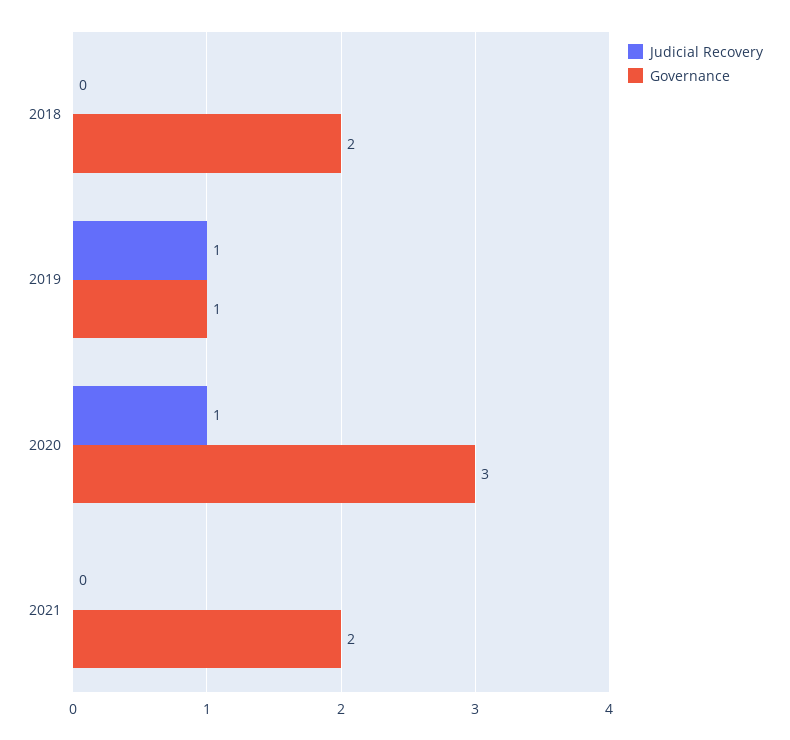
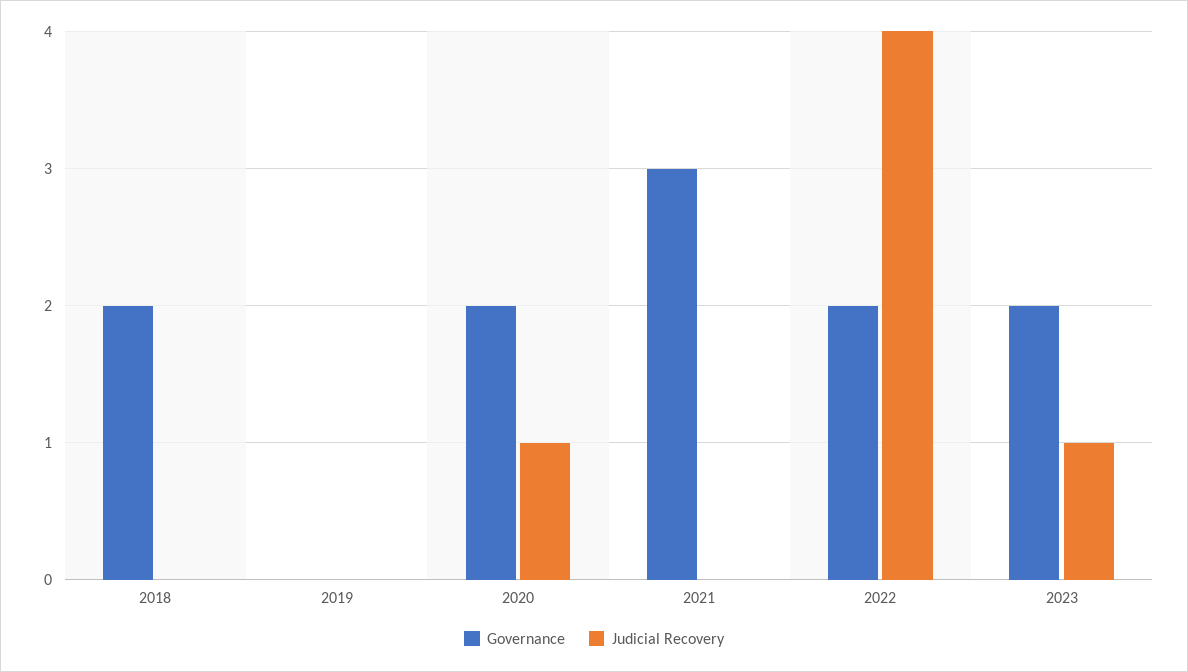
Judicial Recovery, 2019: 1 -> 0
Governance, 2019: 1 -> 0
Governance, 2020: 3 -> 2
Governance, 2021: 2 -> 3
Governance, 2022: none -> 2
Judicial Recovery, 2022: none -> 4
Governance, 2023: none -> 2
Judicial Recovery, 2023: none -> 1

